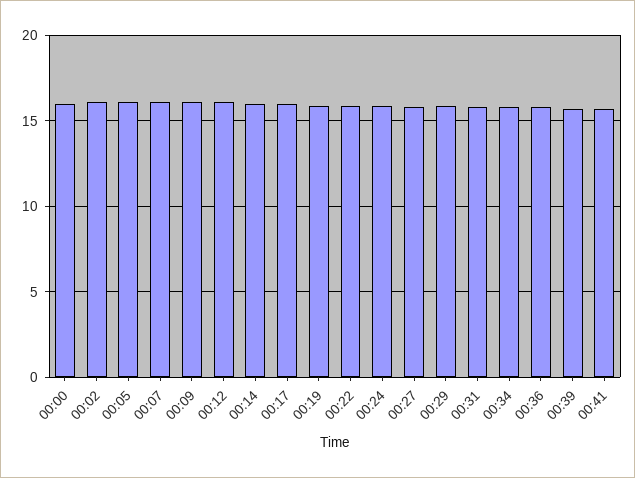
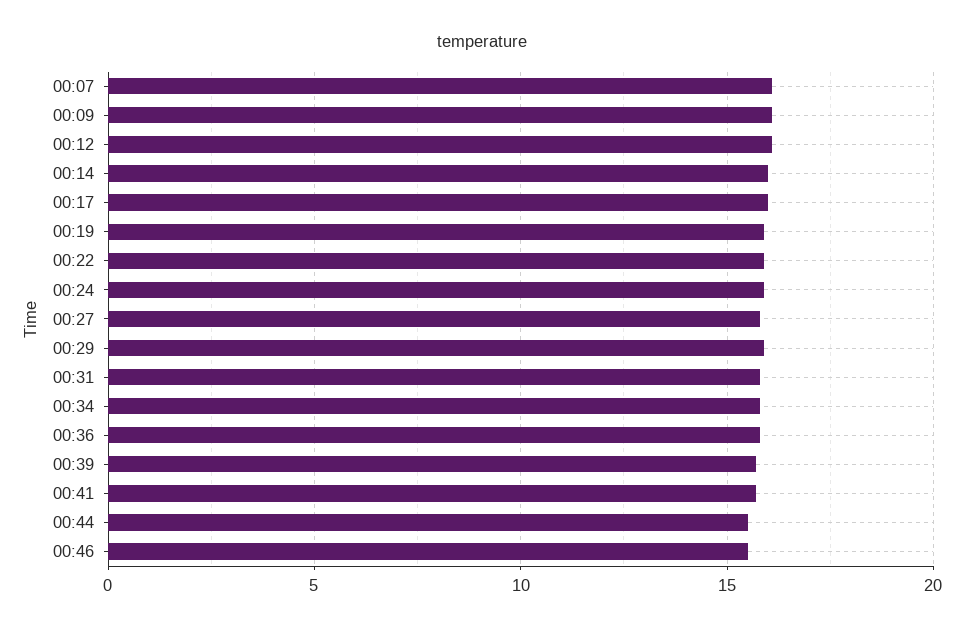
00:00: 16 -> none
00:02: 16 -> none
00:05: 16 -> none
00:44: none -> 15.5
00:46: none -> 15.5

